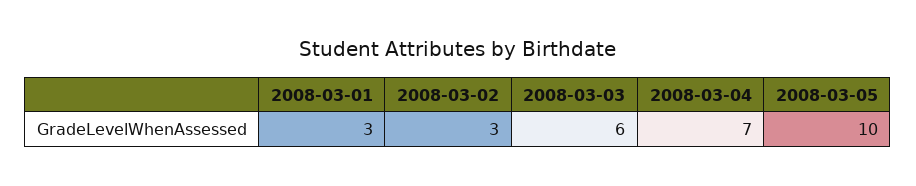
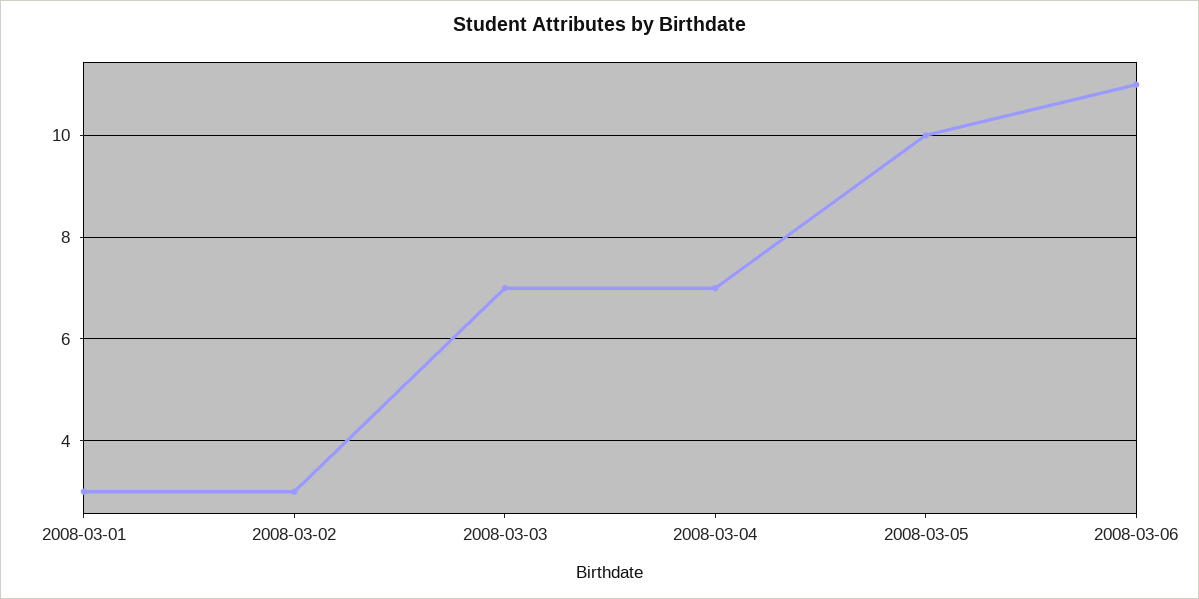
2008-03-03: 6 -> 7
2008-03-06: none -> 11

